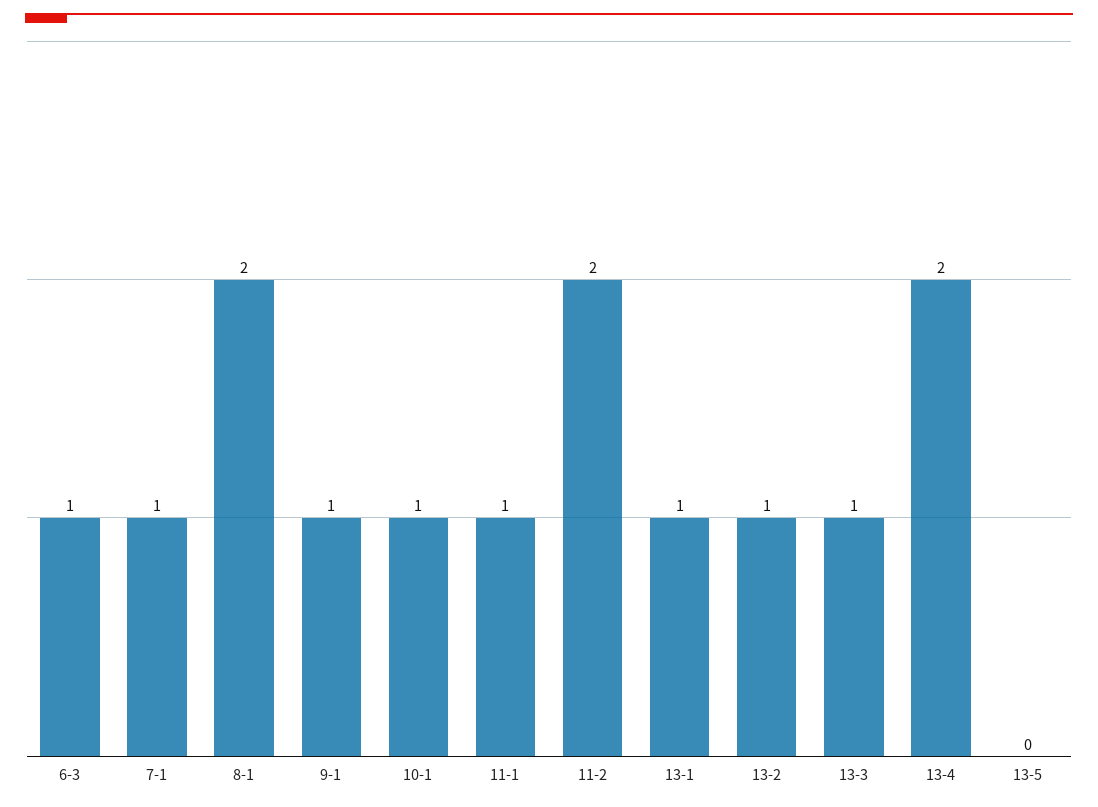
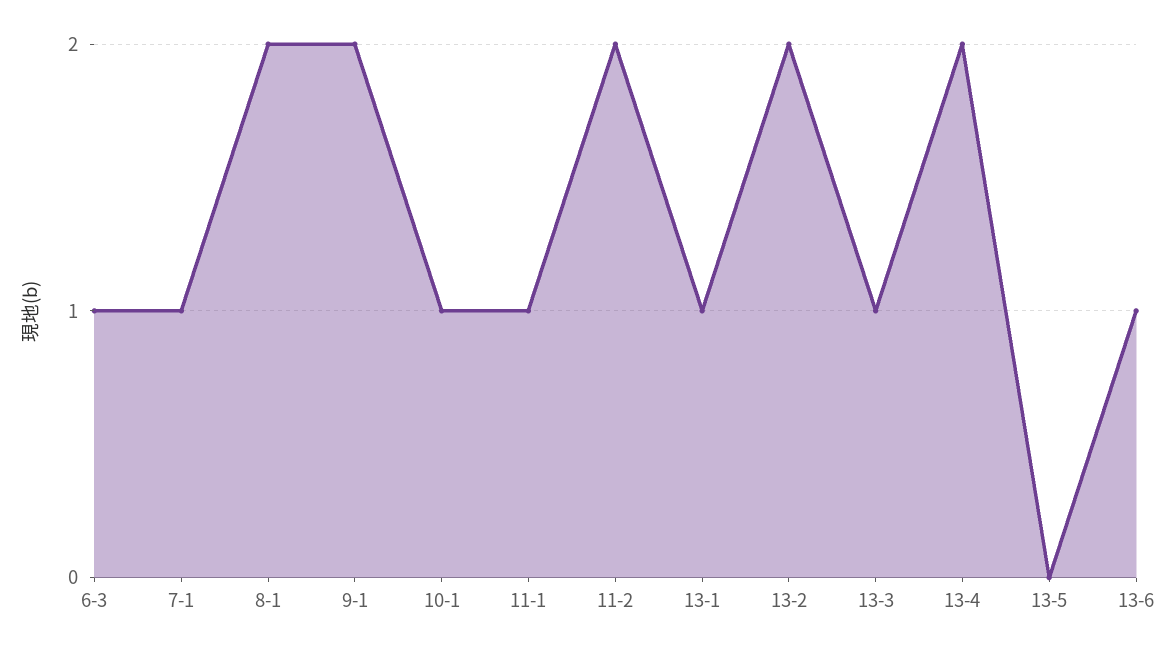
9-1: 1 -> 2
13-2: 1 -> 2
13-6: none -> 1

